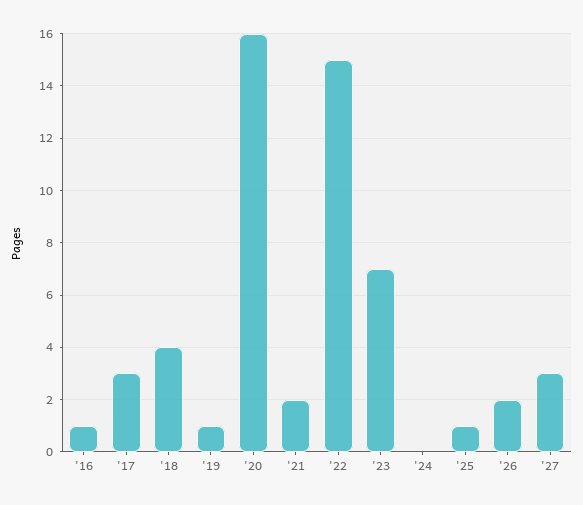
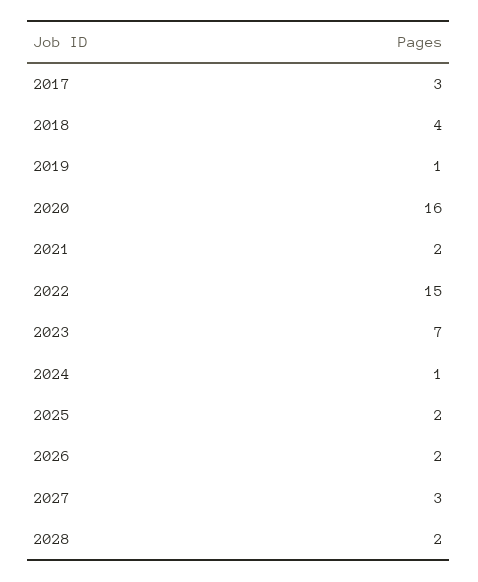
'16: 1 -> none
'24: 0 -> 1
'25: 1 -> 2
2028: none -> 2

